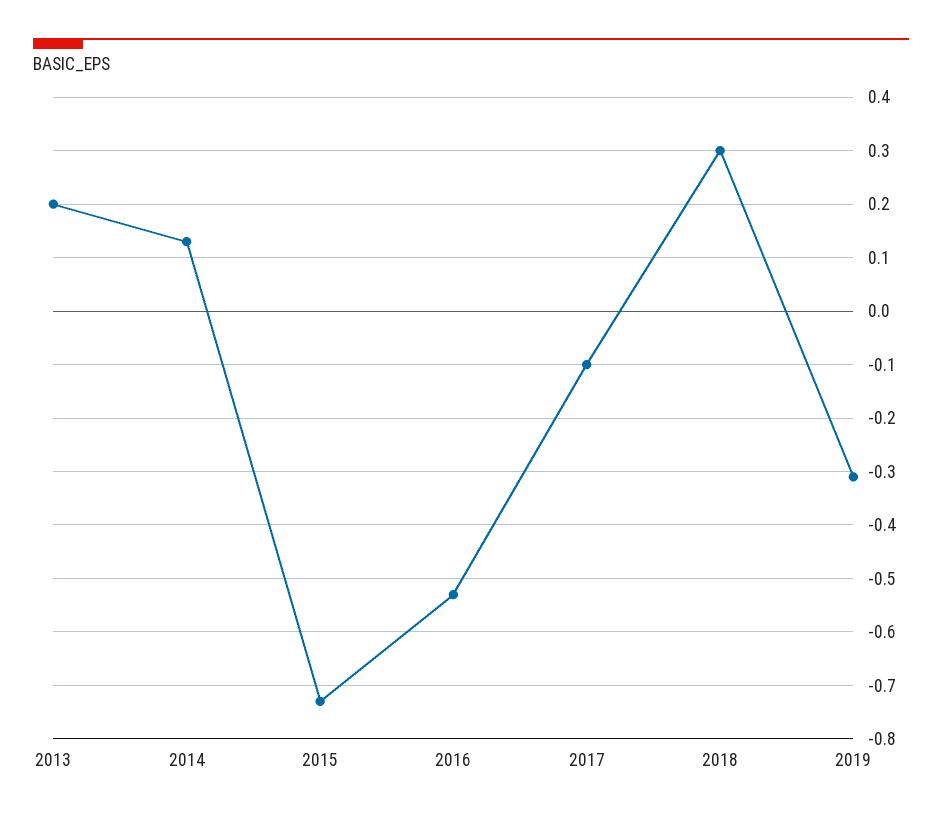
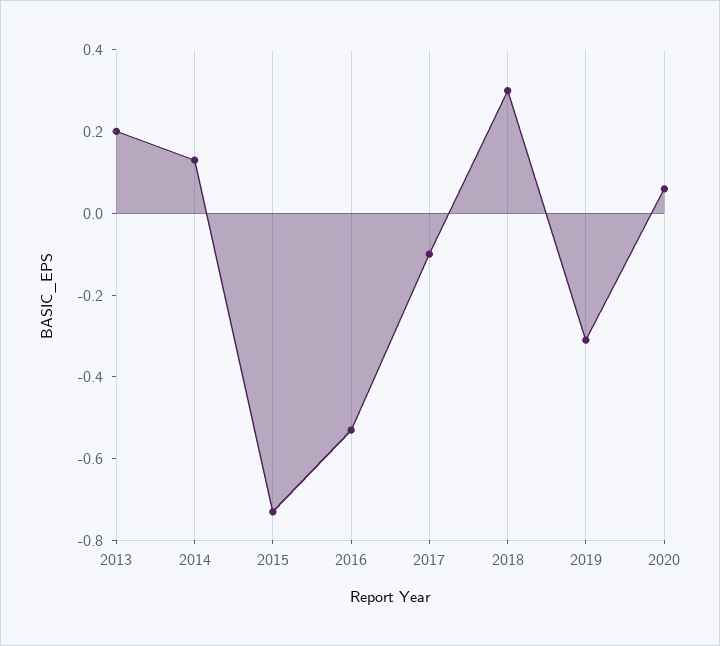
2020: none -> 0.05

